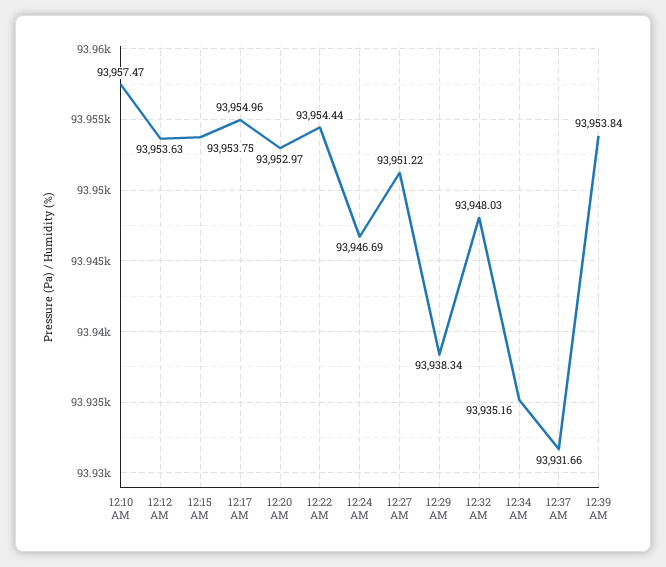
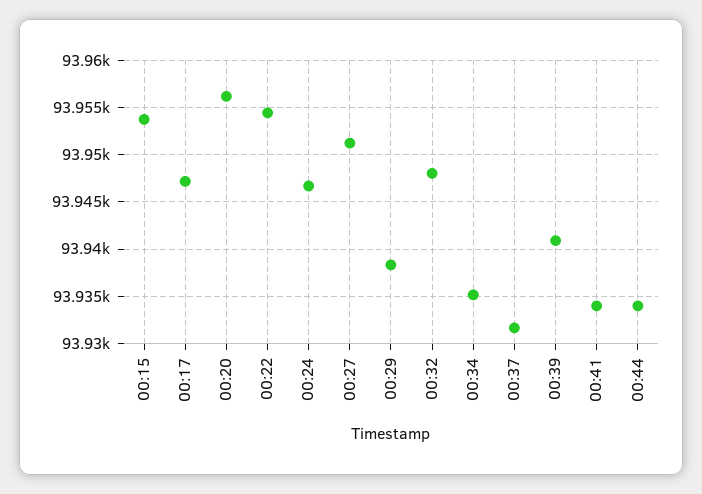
12:10 AM: 93957.47 -> none
12:12 AM: 93953.63 -> none
12:17 AM: 93954.96 -> 93947
12:20 AM: 93952.97 -> 93956
12:39 AM: 93953.84 -> 93941
00:41: none -> 93934
00:44: none -> 93934

